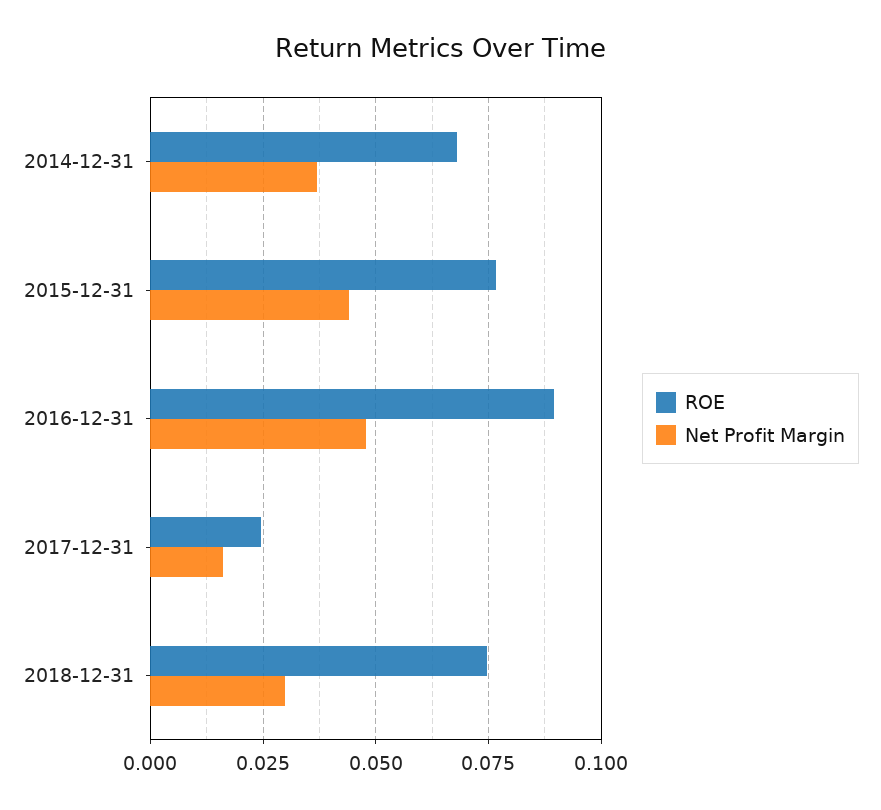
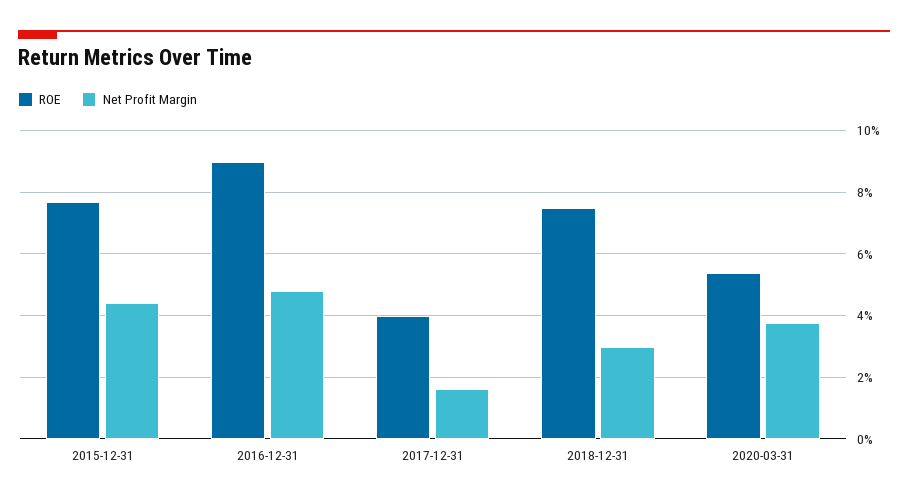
ROE, 2014-12-31: 0.0675 -> none
Net Profit Margin, 2014-12-31: 0.0375 -> none
ROE, 2017-12-31: 0.025 -> 0.04
ROE, 2020-03-31: none -> 0.054
Net Profit Margin, 2020-03-31: none -> 0.038

